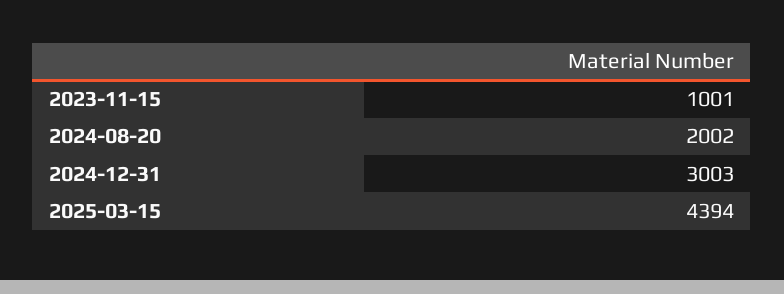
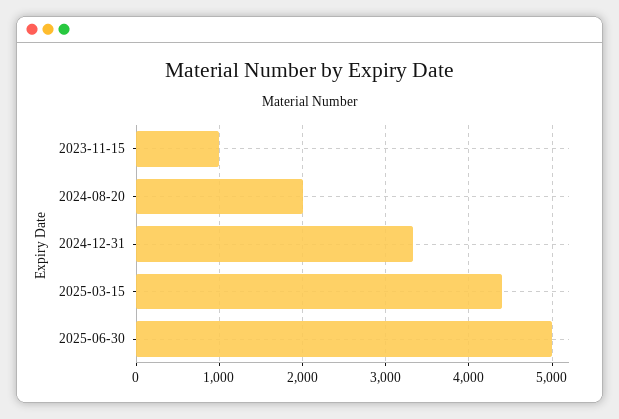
2024-12-31: 3003 -> 3300
2025-06-30: none -> 5000

